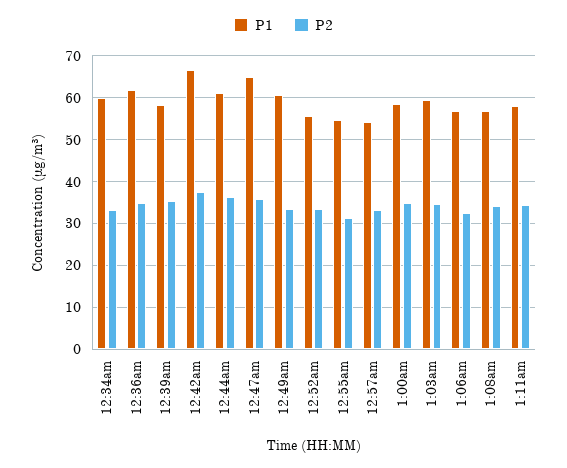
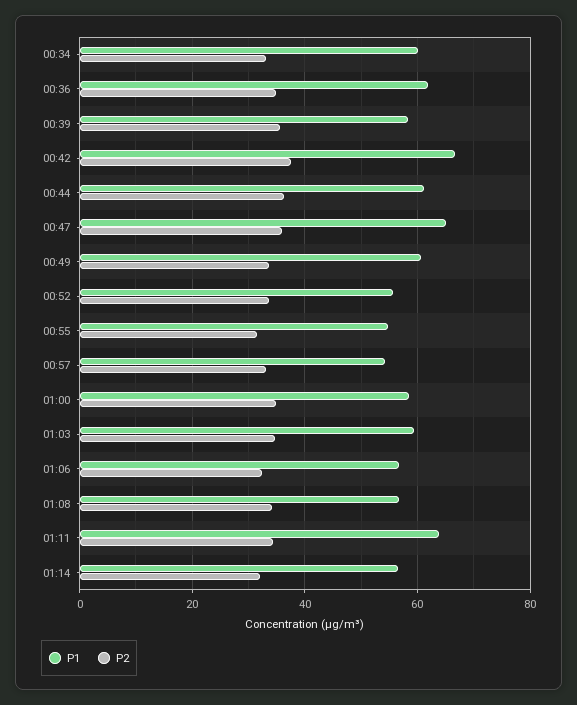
P1, 1:11am: 58 -> 64
P1, 01:14: none -> 56
P2, 01:14: none -> 32

